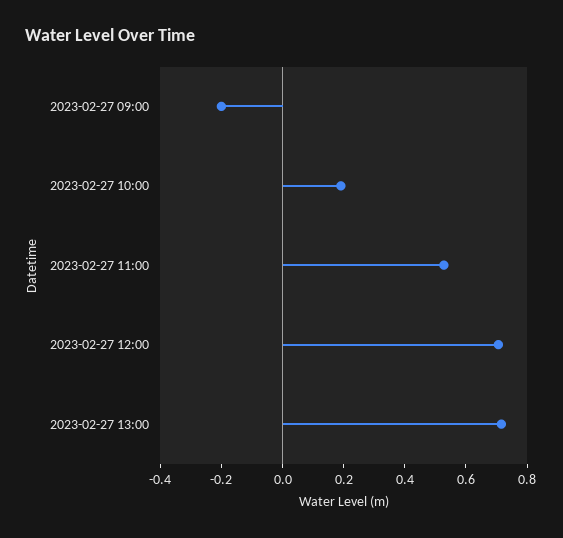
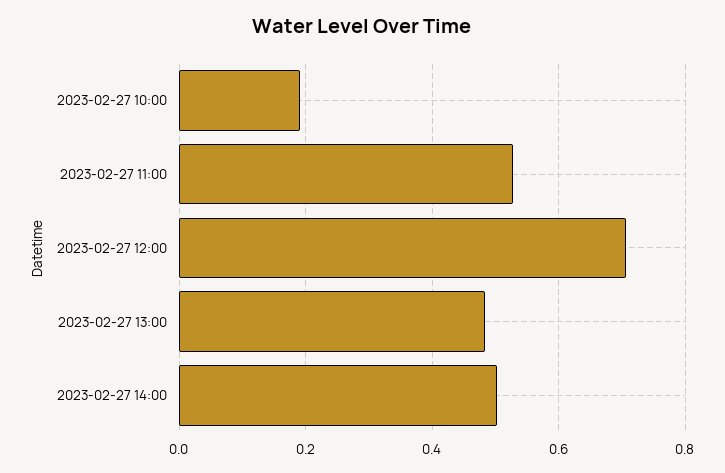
2023-02-27 09:00: -0.2 -> none
2023-02-27 13:00: 0.7 -> 0.48
2023-02-27 14:00: none -> 0.5

